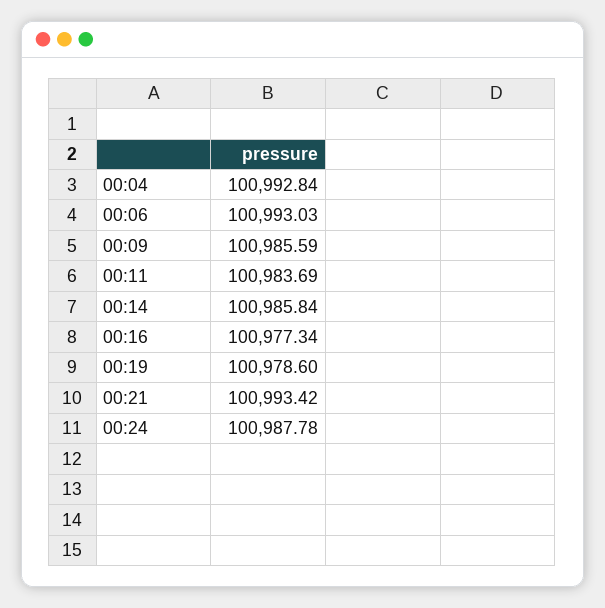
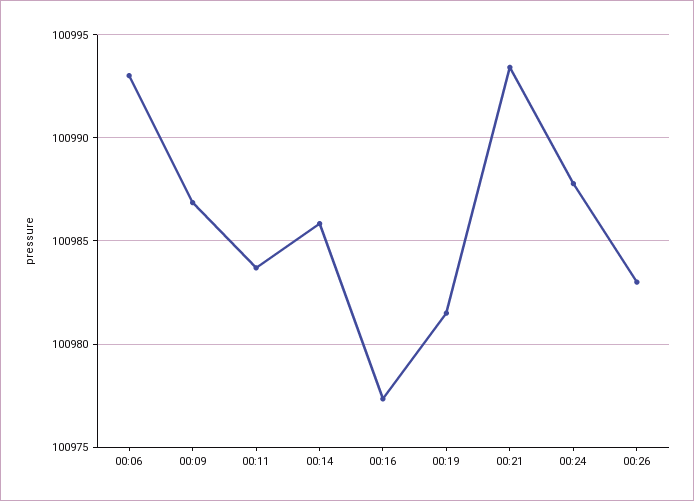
00:04: 100992.84 -> none
00:09: 100985.59 -> 100987
00:19: 100978.6 -> 100981.5
00:26: none -> 100983

